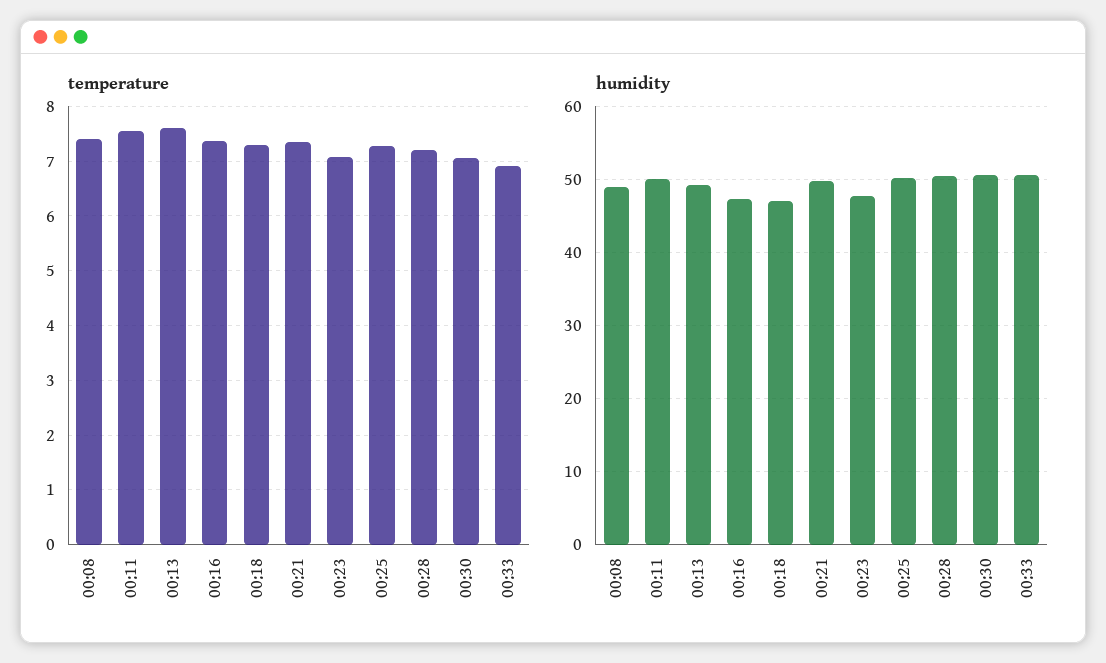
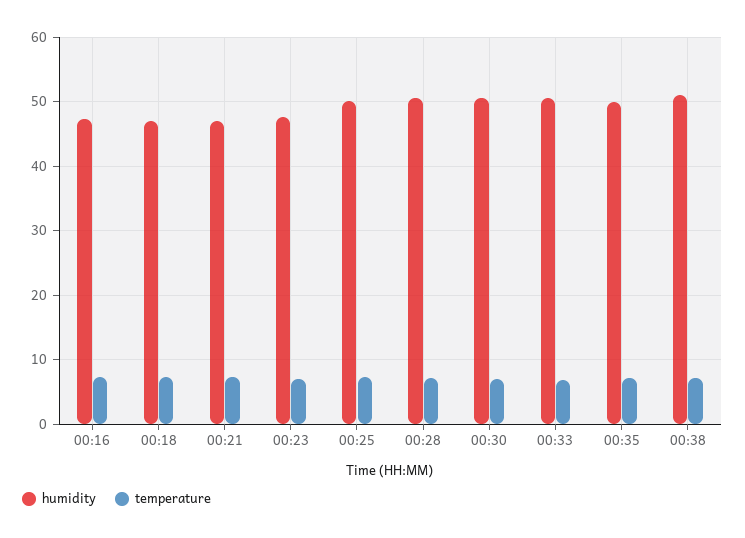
temperature, 00:08: 7.4 -> none
temperature, 00:11: 7.6 -> none
temperature, 00:13: 7.6 -> none
humidity, 00:08: 49 -> none
humidity, 00:11: 50 -> none
humidity, 00:13: 49 -> none
humidity, 00:21: 50 -> 47
humidity, 00:35: none -> 50
temperature, 00:35: none -> 7
humidity, 00:38: none -> 51
temperature, 00:38: none -> 7

